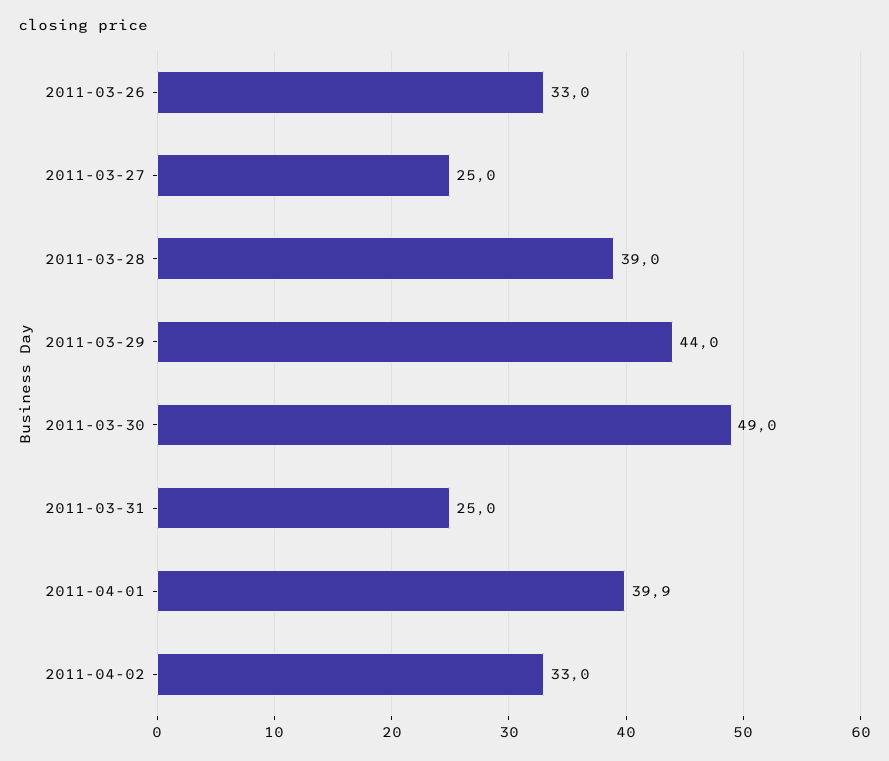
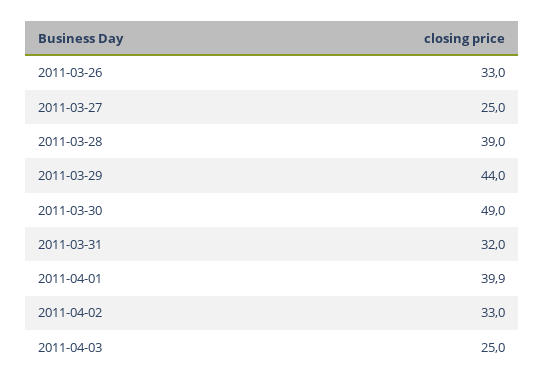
2011-03-31: 25 -> 32
2011-04-03: none -> 25

